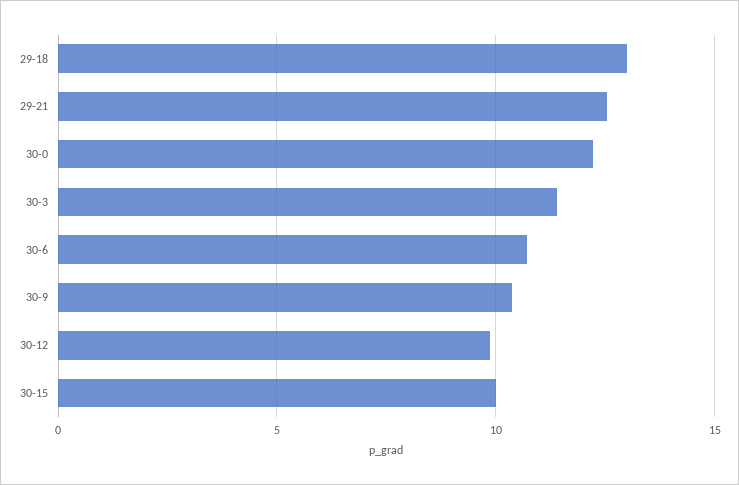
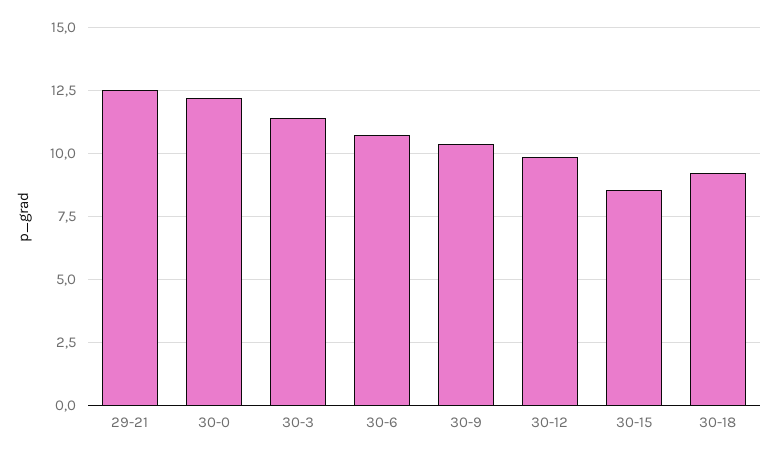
29-18: 13 -> none
30-15: 10 -> 8.5
30-18: none -> 9.25

